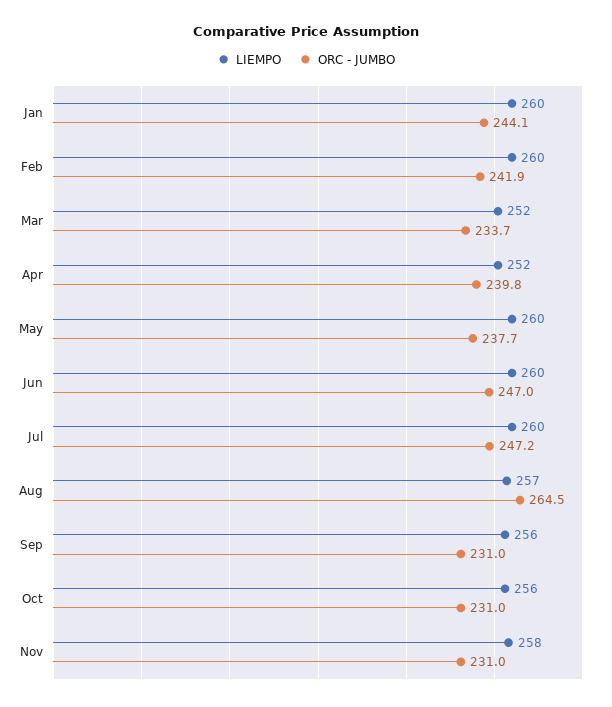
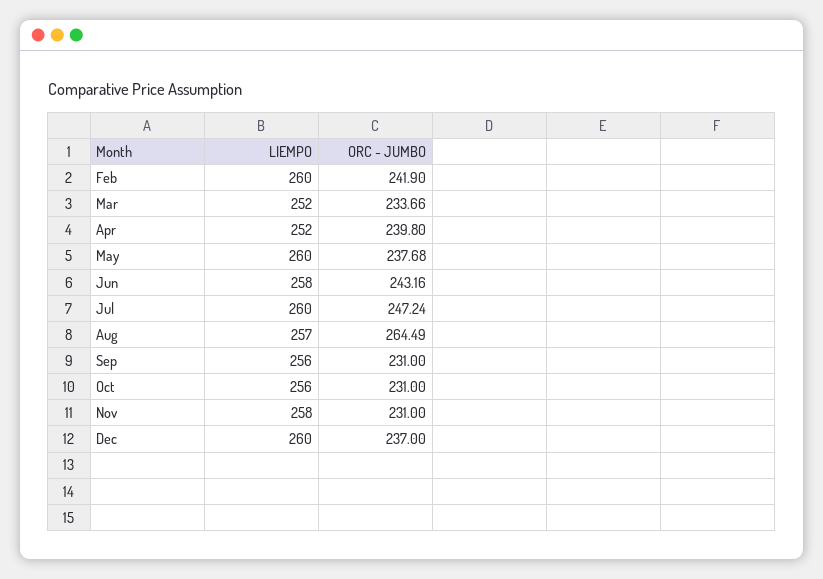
LIEMPO, Jan: 260 -> none
ORC - JUMBO, Jan: 244.1 -> none
LIEMPO, Jun: 260 -> 258
ORC - JUMBO, Jun: 247 -> 243.16
LIEMPO, Dec: none -> 260
ORC - JUMBO, Dec: none -> 237

